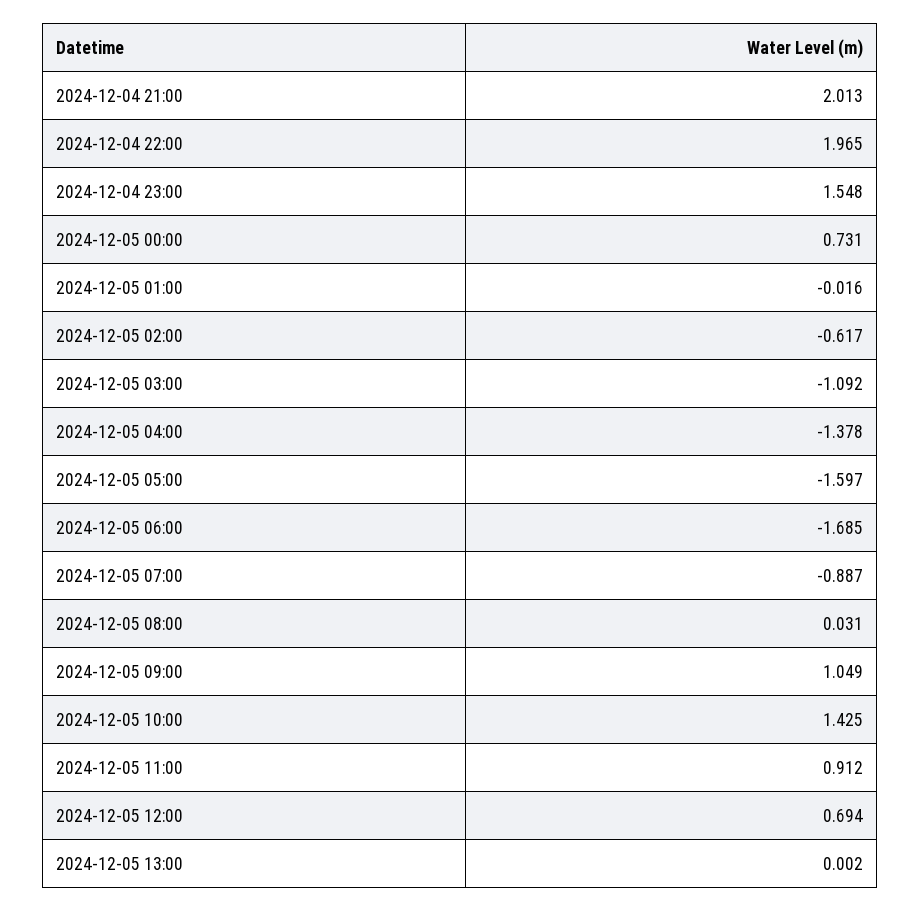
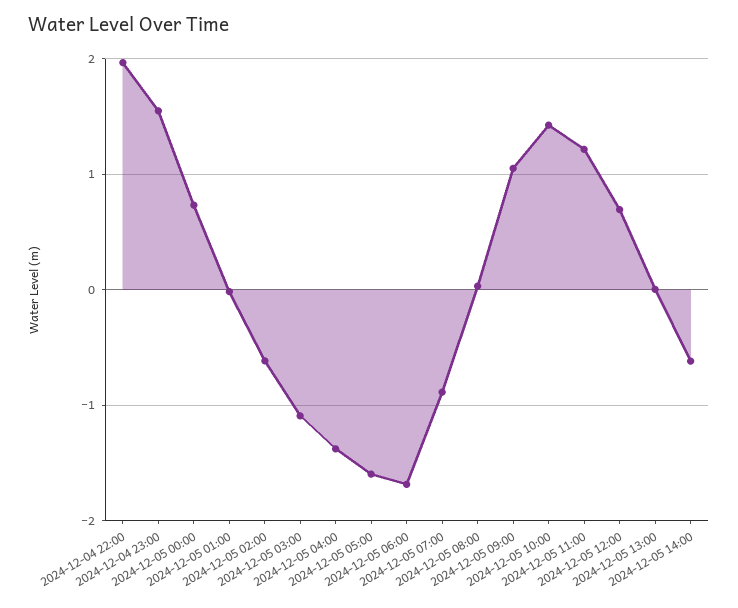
2024-12-04 21:00: 2.013 -> none
2024-12-05 11:00: 0.912 -> 1.2
2024-12-05 14:00: none -> -0.6

